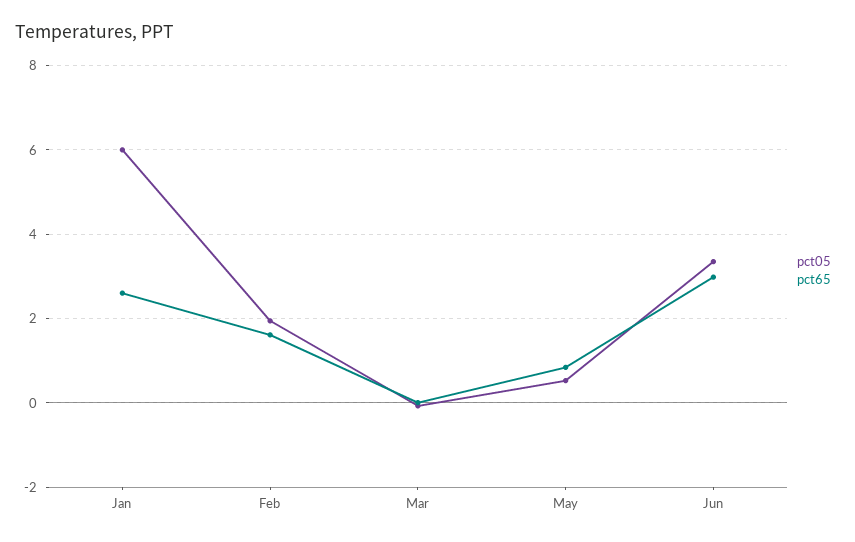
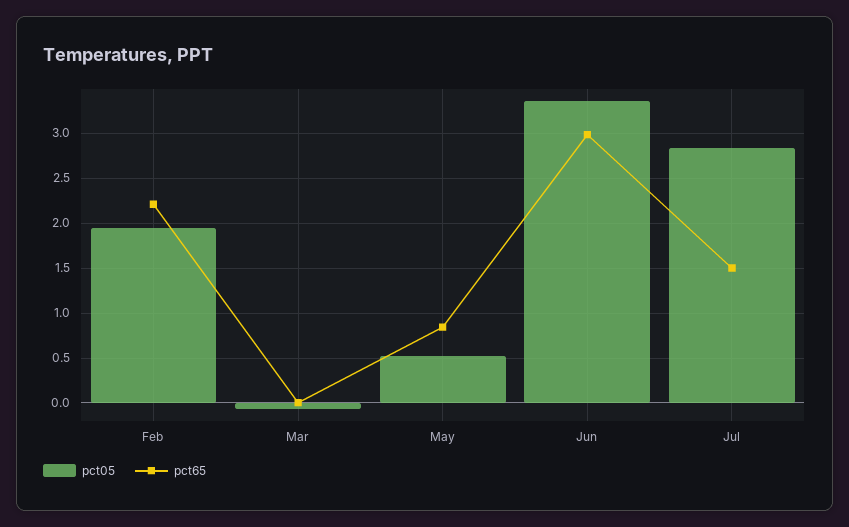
pct05, Jan: 6 -> none
pct65, Jan: 2.6 -> none
pct65, Feb: 1.6 -> 2.2
pct05, Jul: none -> 2.8
pct65, Jul: none -> 1.5

